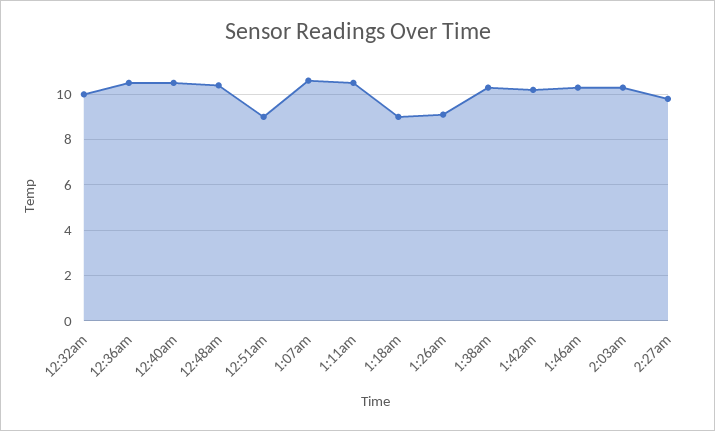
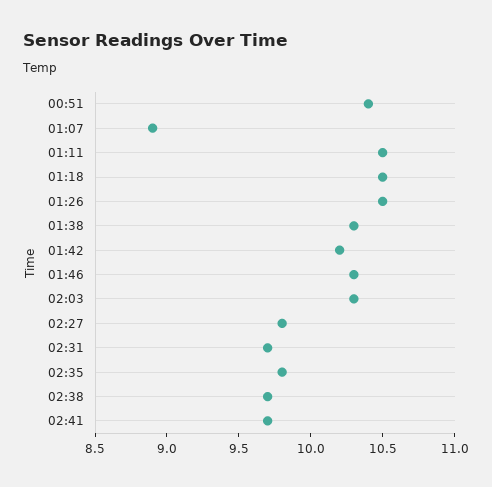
12:32am: 10 -> none
12:36am: 10.5 -> none
12:40am: 10.5 -> none
12:48am: 10.5 -> none
12:51am: 9 -> 10.4
1:07am: 10.5 -> 8.9
1:18am: 9 -> 10.5
1:26am: 9 -> 10.5
02:31: none -> 9.7
02:35: none -> 9.8
02:38: none -> 9.7
02:41: none -> 9.7

